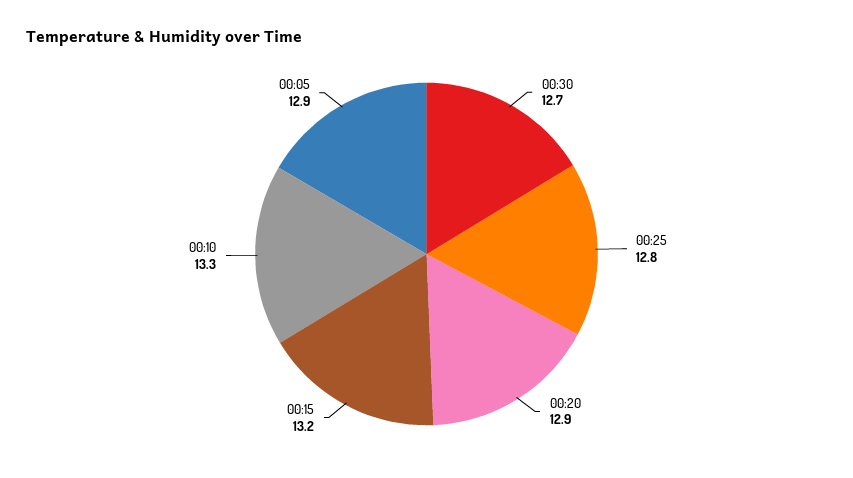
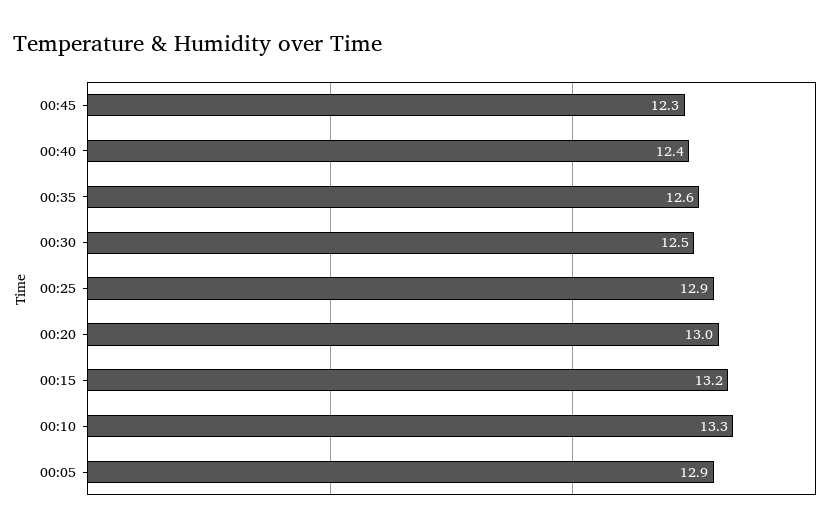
00:30: 12.7 -> 12.5
00:25: 12.8 -> 12.9
00:20: 12.9 -> 13
00:45: none -> 12.3
00:40: none -> 12.4
00:35: none -> 12.6

